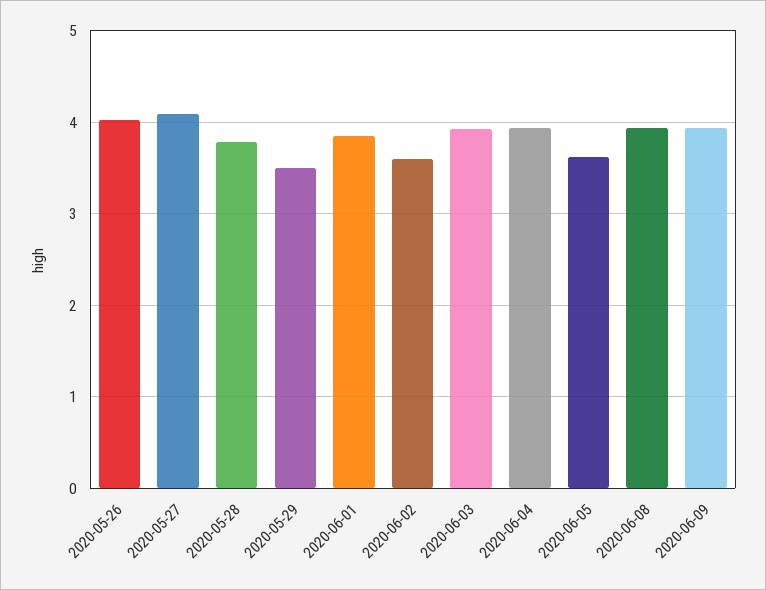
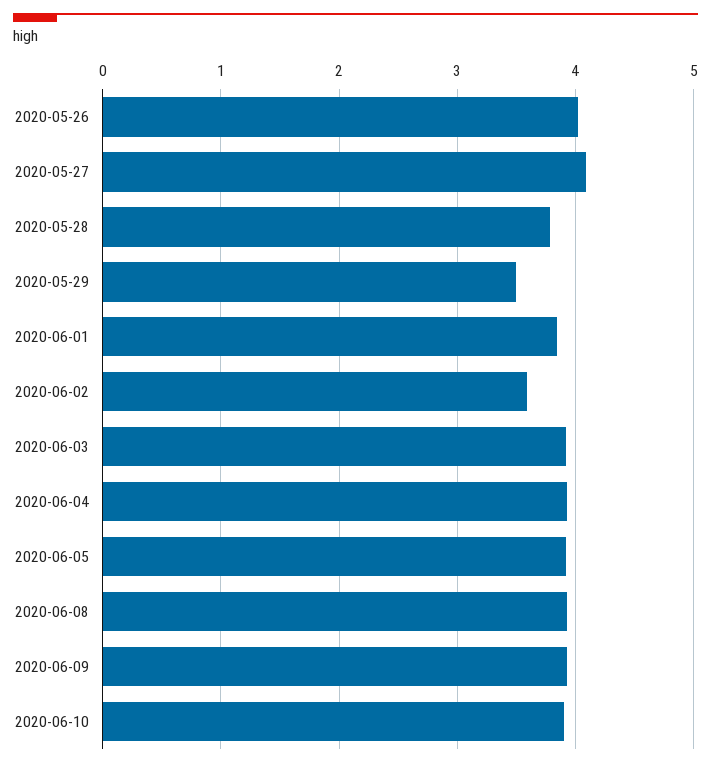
2020-06-05: 3.6 -> 3.9
2020-06-10: none -> 3.9

